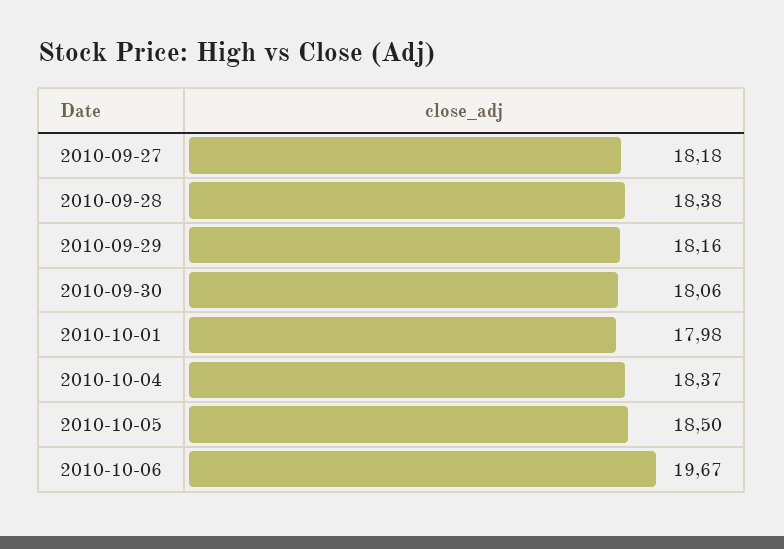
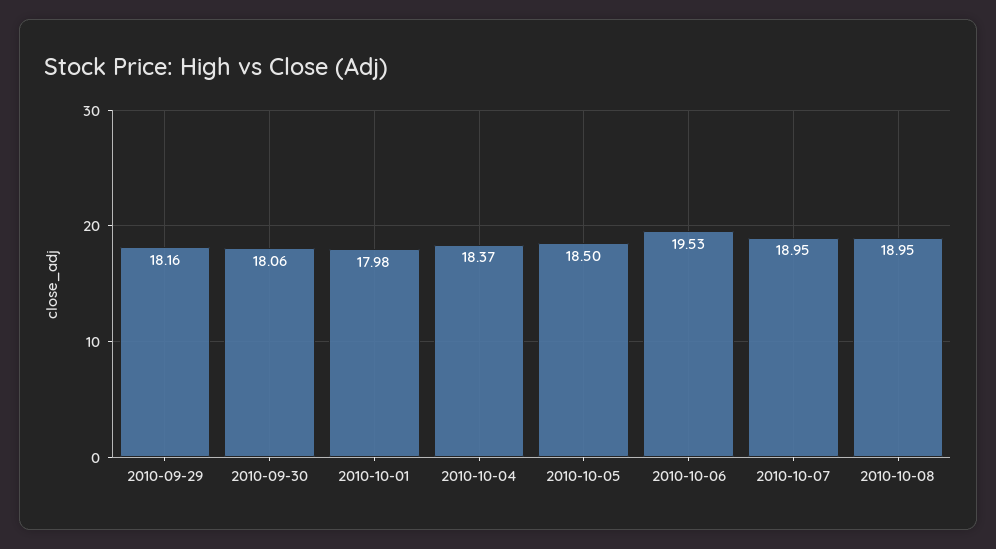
2010-09-27: 18.18 -> none
2010-09-28: 18.38 -> none
2010-10-06: 19.67 -> 19.53
2010-10-07: none -> 18.95
2010-10-08: none -> 18.95

